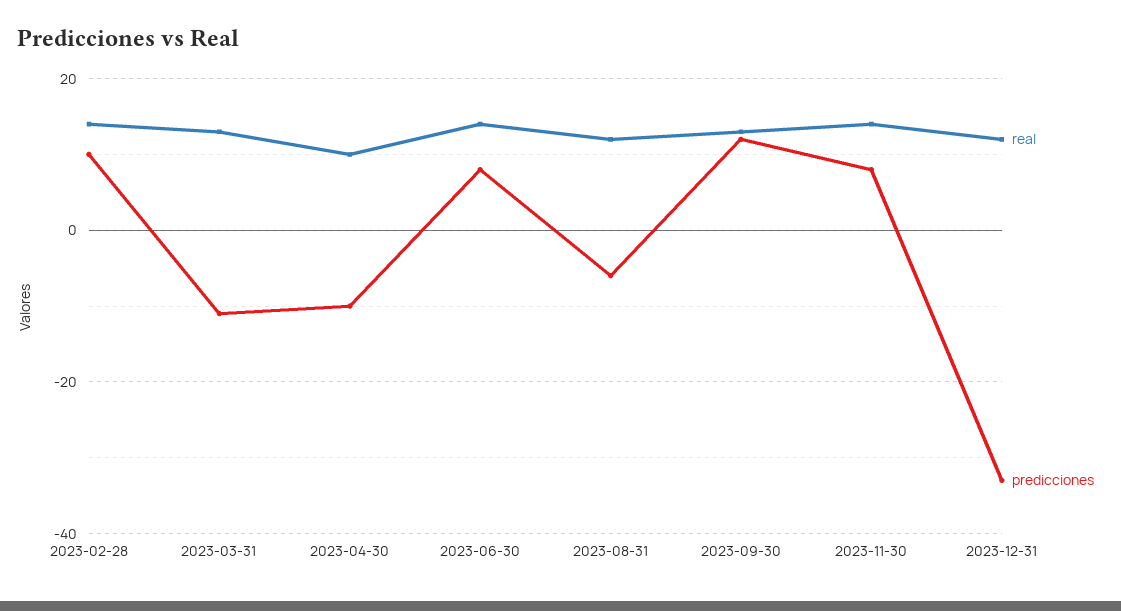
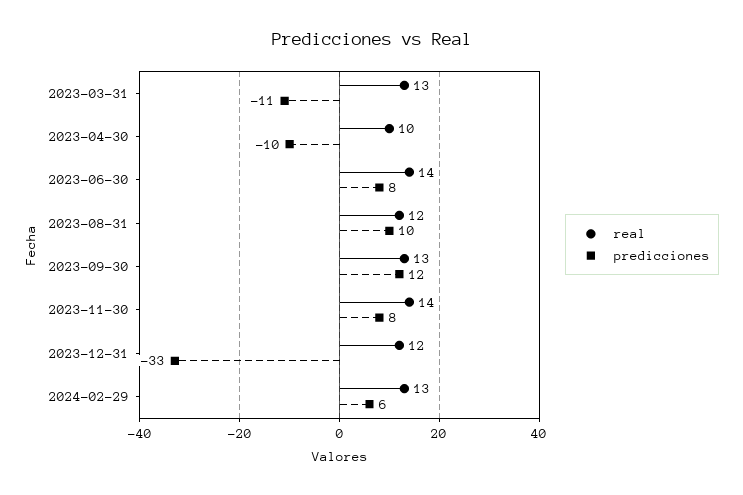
real, 2023-02-28: 15 -> none
predicciones, 2023-02-28: 10 -> none
predicciones, 2023-08-31: -5 -> 10
real, 2024-02-29: none -> 13
predicciones, 2024-02-29: none -> 6

